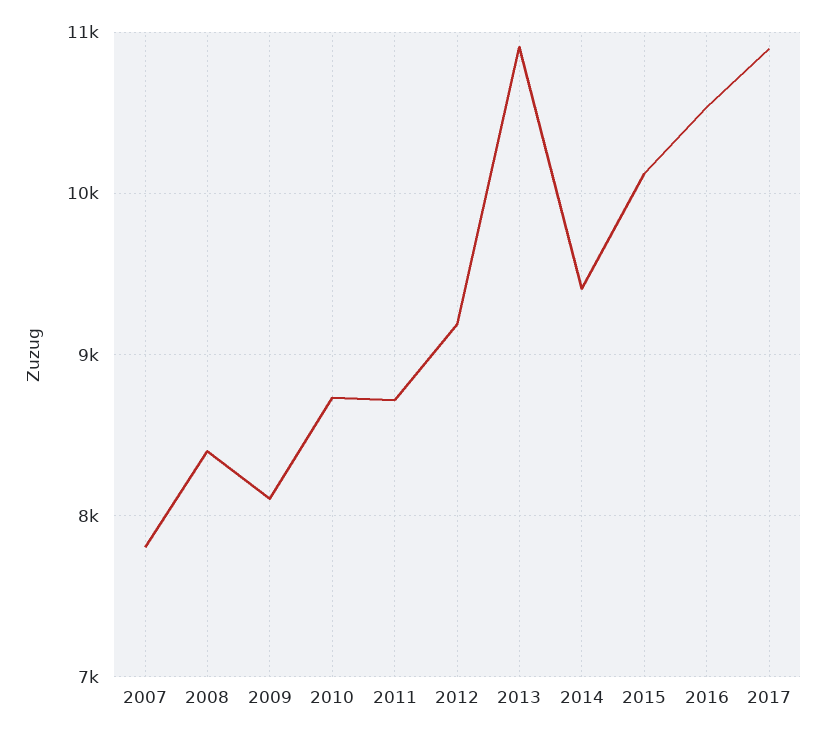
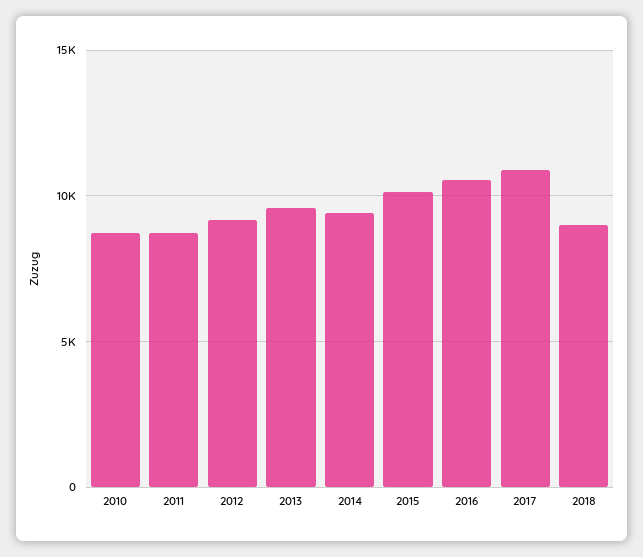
2007: 7800 -> none
2008: 8400 -> none
2009: 8100 -> none
2013: 10900 -> 9500
2018: none -> 9000

